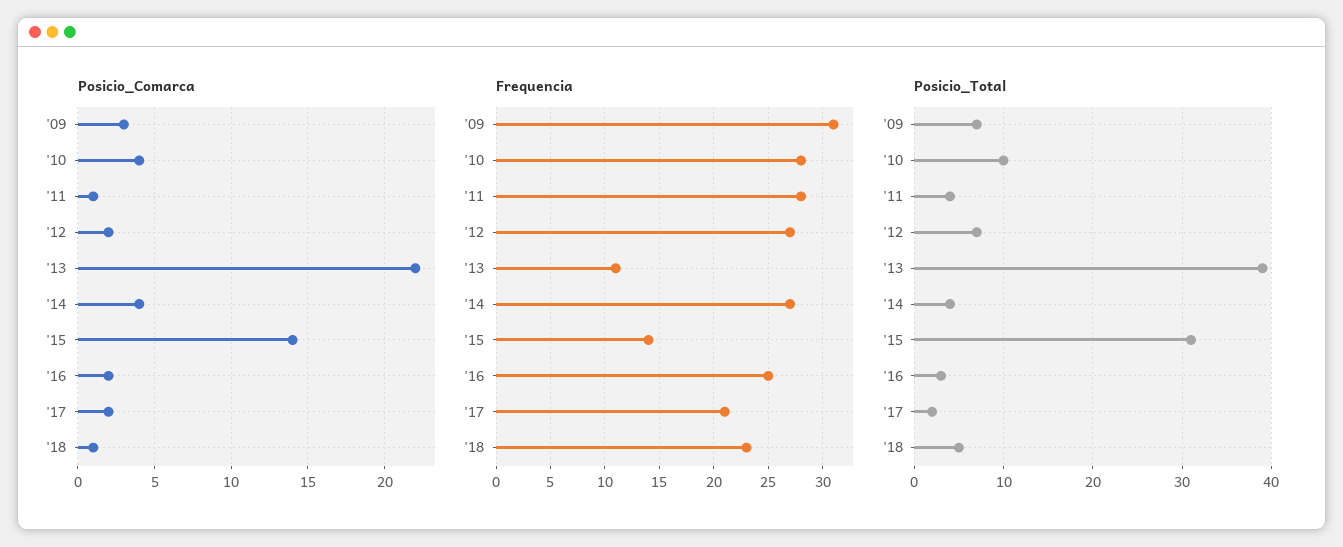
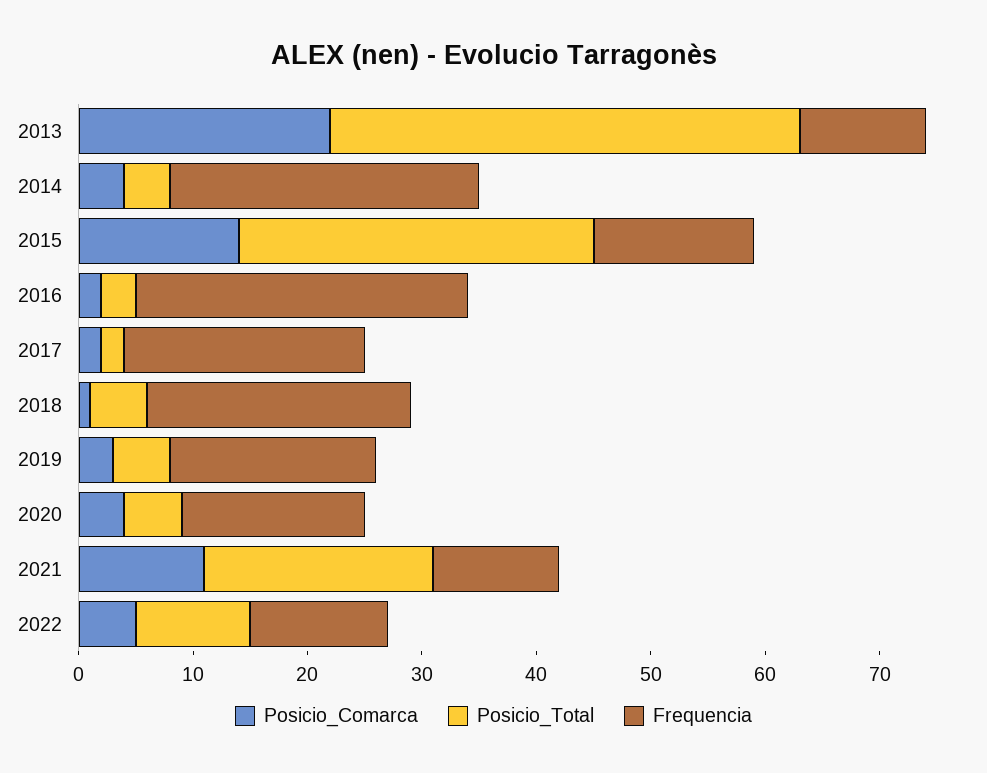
Posicio_Comarca, '09: 3 -> none
Posicio_Comarca, '10: 4 -> none
Posicio_Comarca, '11: 1 -> none
Posicio_Comarca, '12: 2 -> none
Frequencia, '09: 31 -> none
Frequencia, '10: 28 -> none
Frequencia, '11: 28 -> none
Frequencia, '12: 27 -> none
Frequencia, '16: 25 -> 29
Posicio_Total, '09: 7 -> none
Posicio_Total, '10: 10 -> none
Posicio_Total, '11: 4 -> none
Posicio_Total, '12: 7 -> none
Posicio_Total, '13: 39 -> 41
Posicio_Comarca, 2019: none -> 3
Posicio_Total, 2019: none -> 5
Frequencia, 2019: none -> 18
Posicio_Comarca, 2020: none -> 4
Posicio_Total, 2020: none -> 5
Frequencia, 2020: none -> 16
Posicio_Comarca, 2021: none -> 11
Posicio_Total, 2021: none -> 20
Frequencia, 2021: none -> 11
Posicio_Comarca, 2022: none -> 5
Posicio_Total, 2022: none -> 10
Frequencia, 2022: none -> 12

